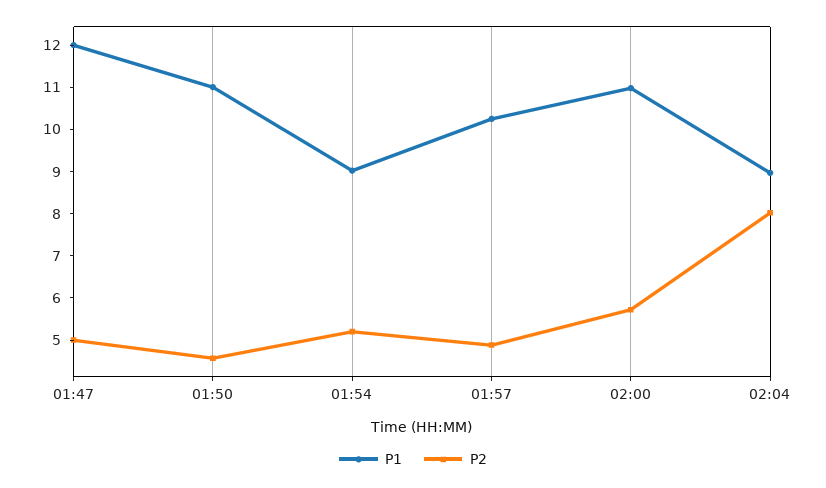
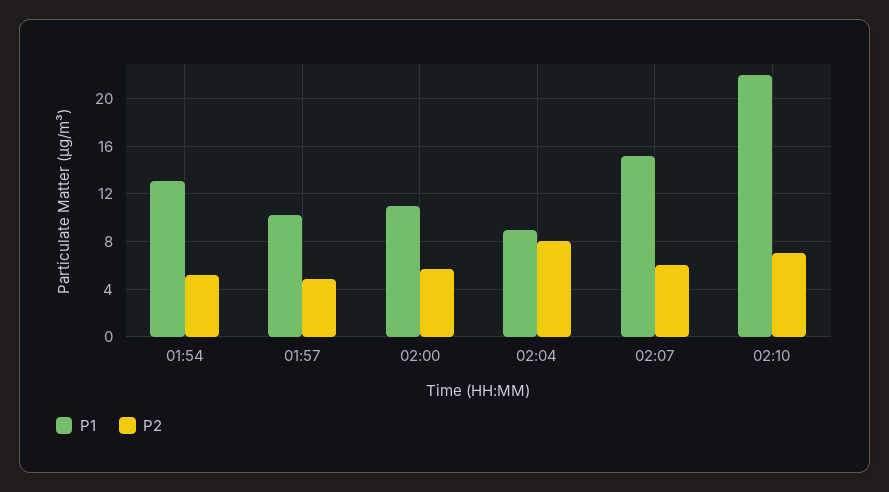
P1, 01:47: 12 -> none
P2, 01:47: 5 -> none
P1, 01:50: 11 -> none
P2, 01:50: 4.6 -> none
P1, 01:54: 9 -> 13
P1, 02:07: none -> 15
P2, 02:07: none -> 6
P1, 02:10: none -> 22
P2, 02:10: none -> 7

